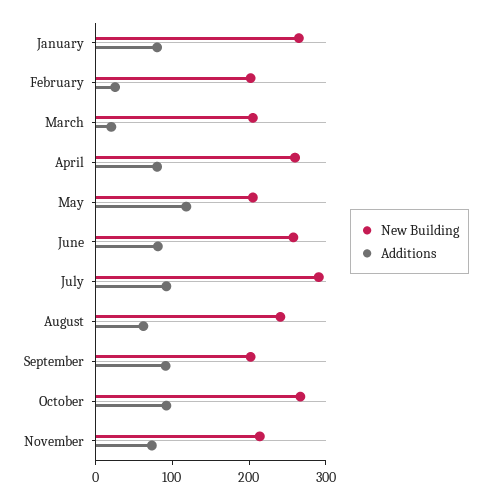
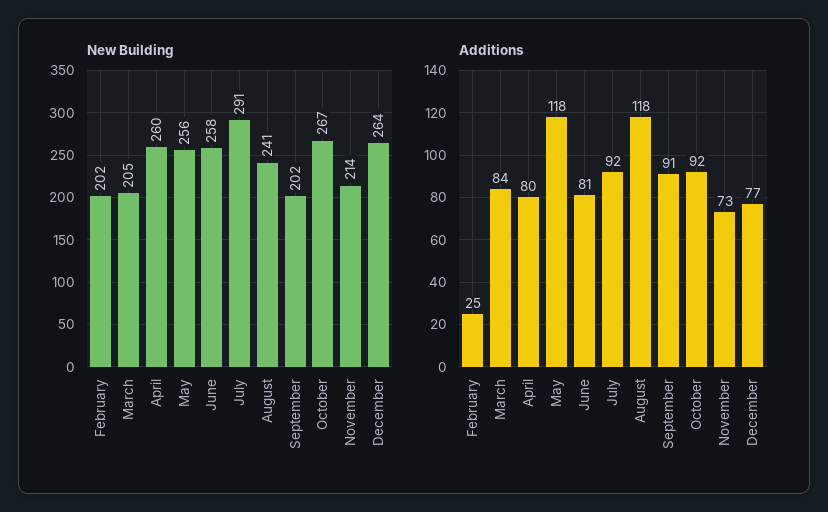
New Building, January: 260 -> none
Additions, January: 80 -> none
Additions, March: 20 -> 84
New Building, May: 200 -> 256
Additions, August: 60 -> 118
New Building, December: none -> 264
Additions, December: none -> 77

